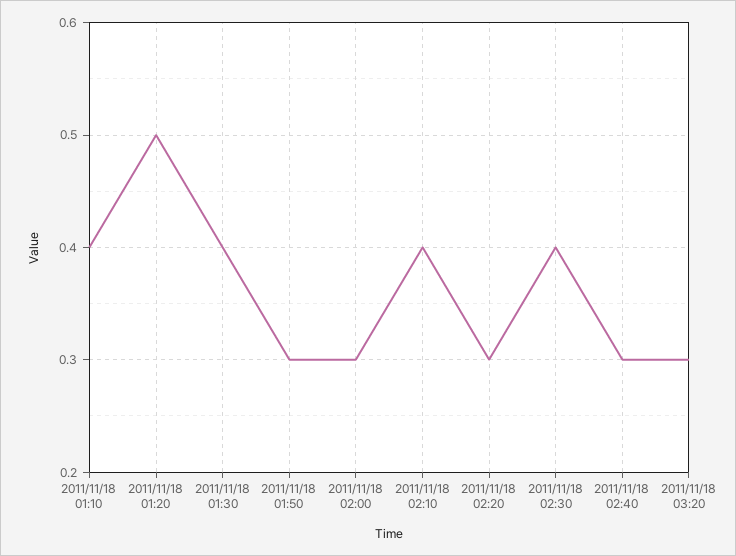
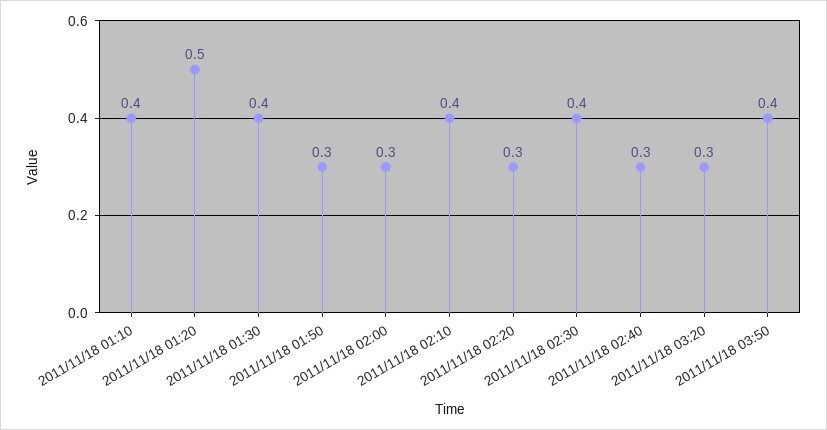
2011/11/18 03:50: none -> 0.4

